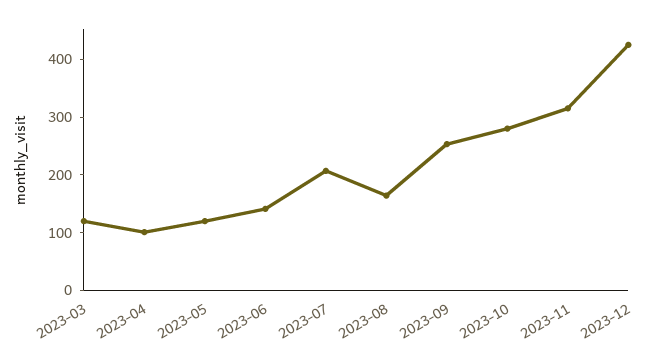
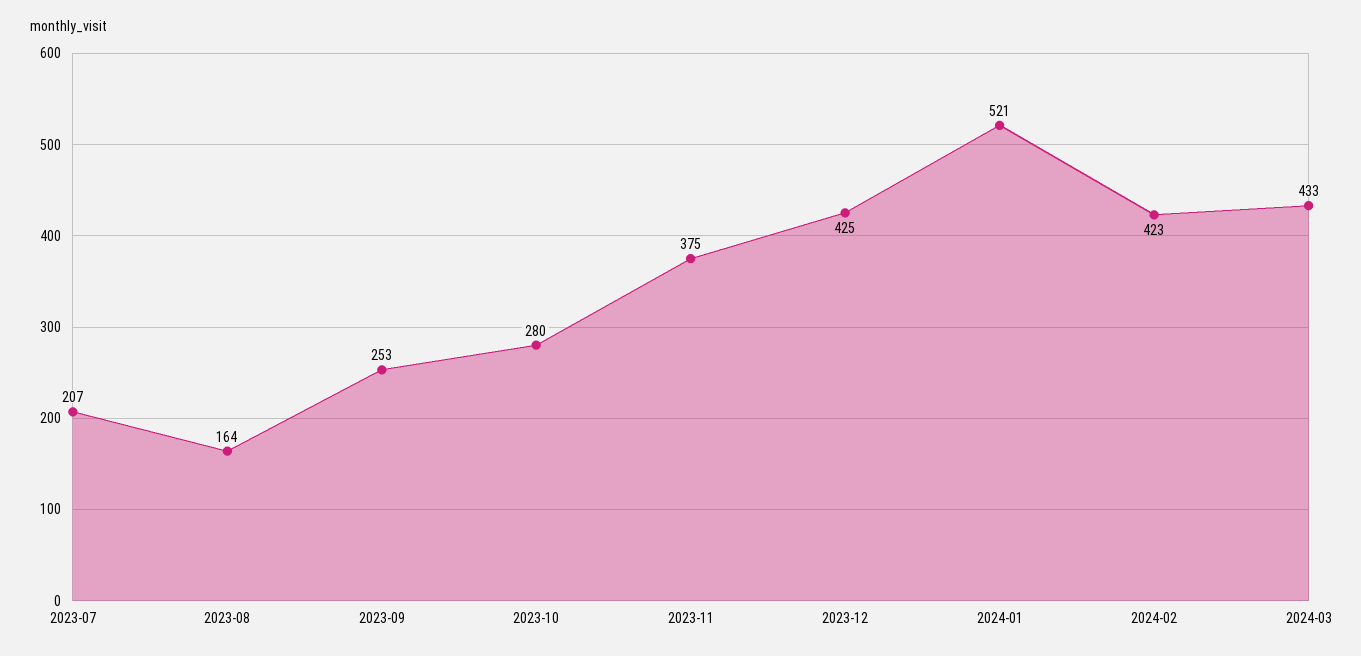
2023-03: 120 -> none
2023-04: 100 -> none
2023-05: 120 -> none
2023-06: 140 -> none
2023-11: 320 -> 375
2024-01: none -> 521
2024-02: none -> 423
2024-03: none -> 433

